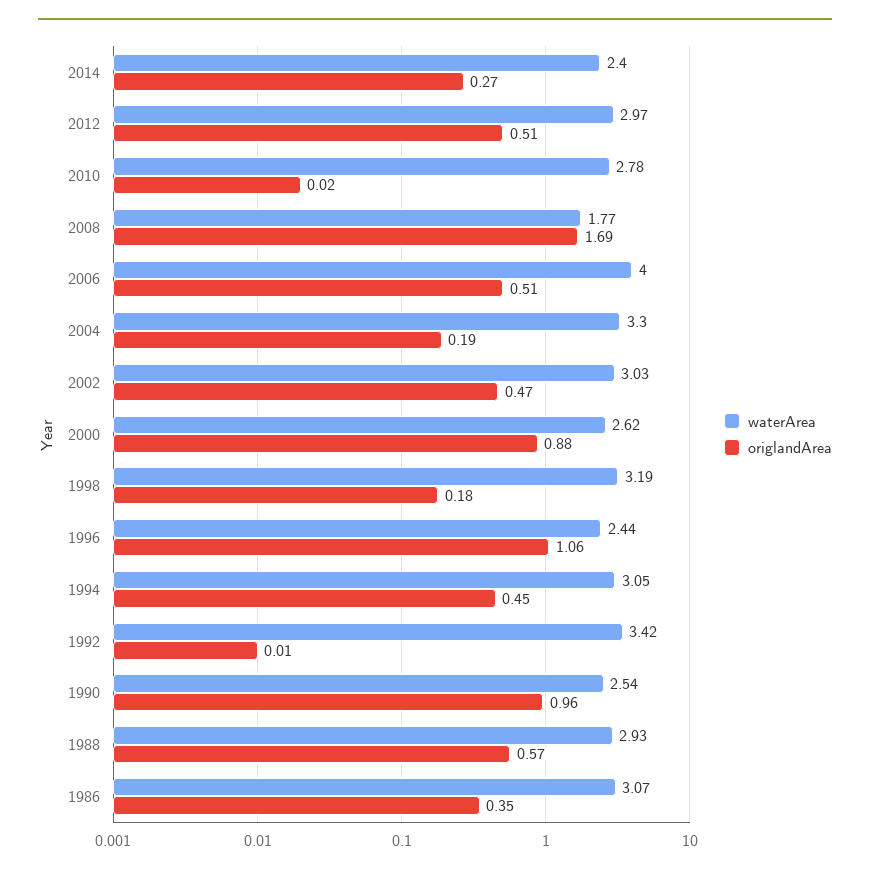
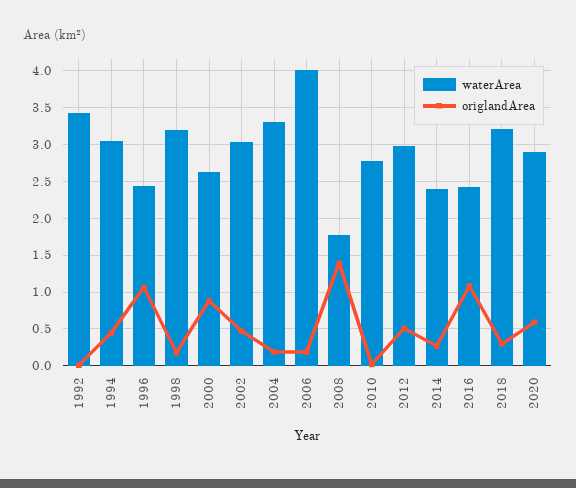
origlandArea, 2008: 1.69 -> 1.4
origlandArea, 2006: 0.51 -> 0.2
waterArea, 1990: 2.54 -> none
origlandArea, 1990: 0.96 -> none
waterArea, 1988: 2.93 -> none
origlandArea, 1988: 0.57 -> none
waterArea, 1986: 3.07 -> none
origlandArea, 1986: 0.35 -> none
waterArea, 2016: none -> 2.4
origlandArea, 2016: none -> 1.1
waterArea, 2018: none -> 3.2
origlandArea, 2018: none -> 0.3
waterArea, 2020: none -> 2.9
origlandArea, 2020: none -> 0.6

